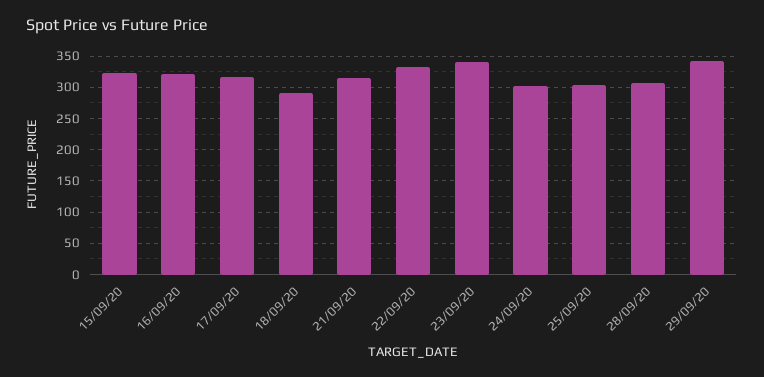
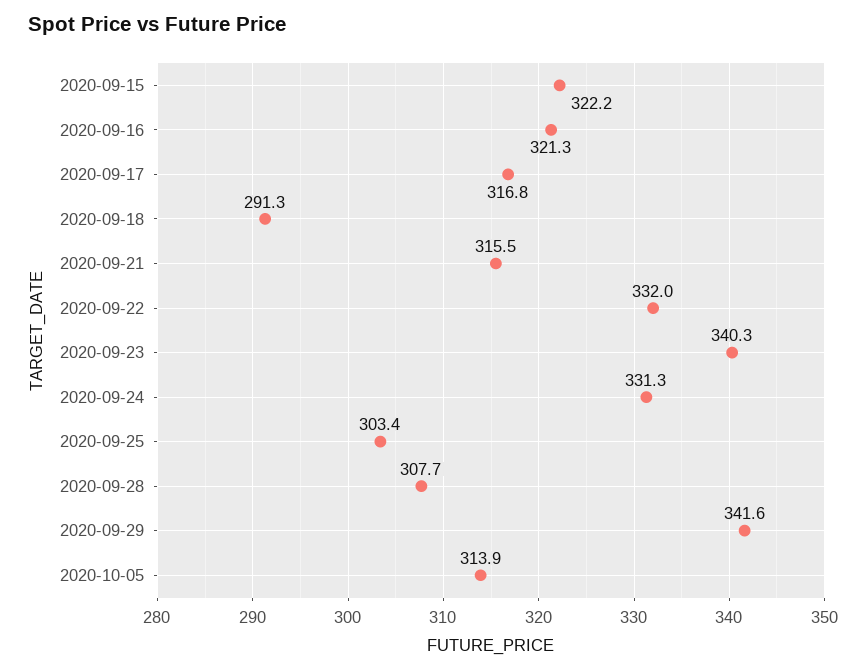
24/09/20: 300 -> 331.3
2020-10-05: none -> 313.9

